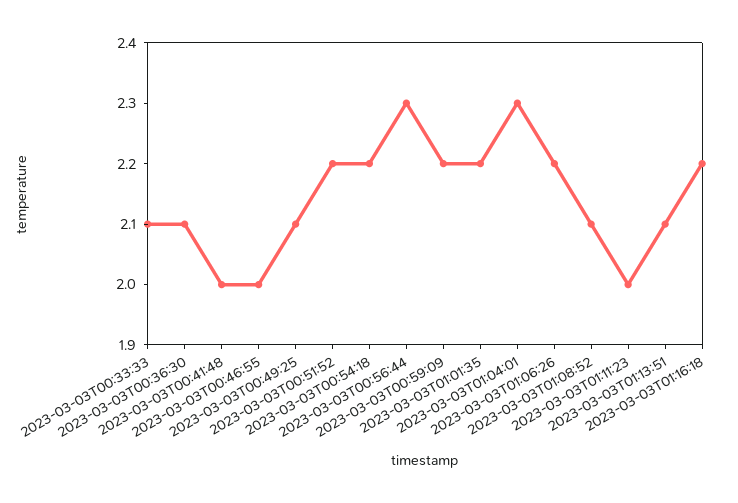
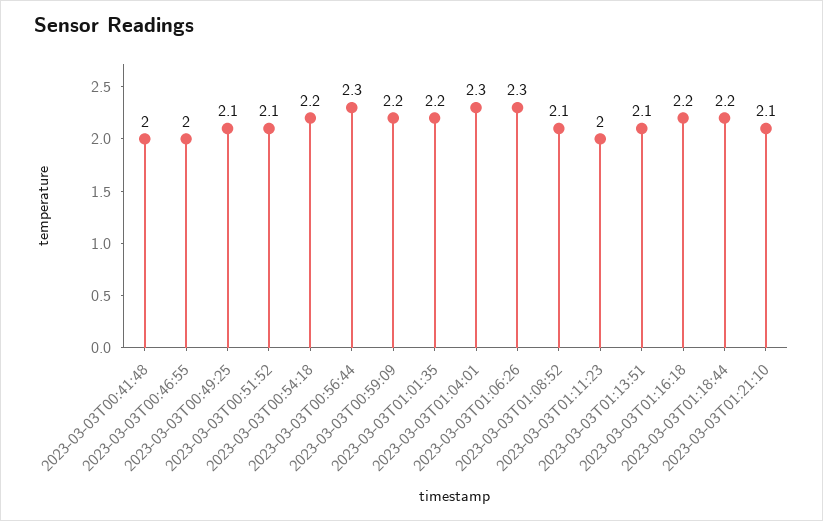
2023-03-03T00:33:33: 2.1 -> none
2023-03-03T00:36:30: 2.1 -> none
2023-03-03T00:51:52: 2.2 -> 2.1
2023-03-03T01:06:26: 2.2 -> 2.3
2023-03-03T01:18:44: none -> 2.2
2023-03-03T01:21:10: none -> 2.1

